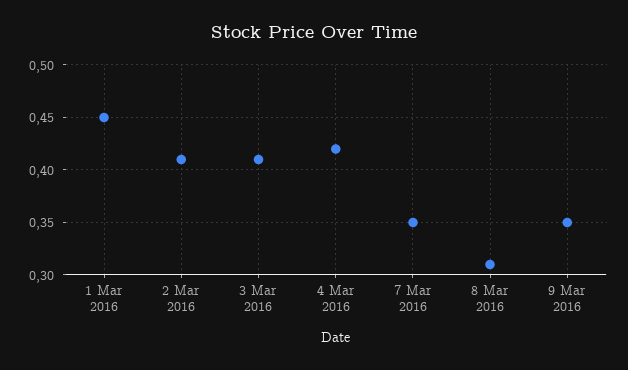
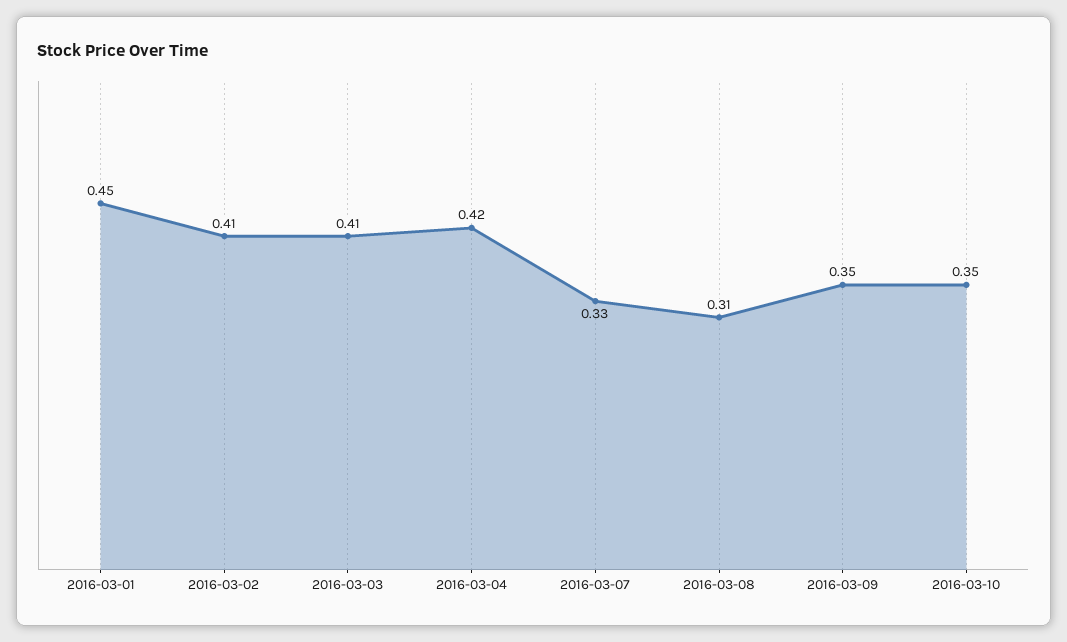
7 Mar 2016: 0.35 -> 0.33
2016-03-10: none -> 0.35

